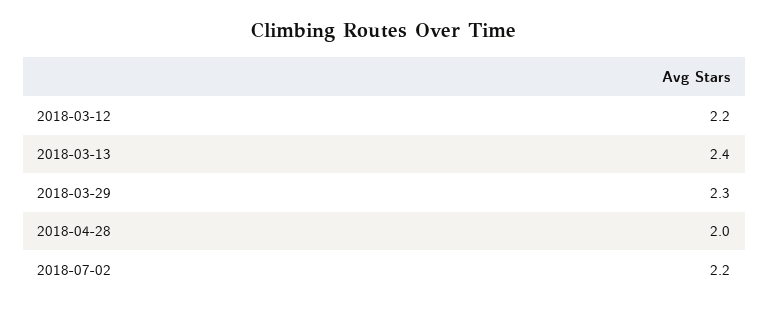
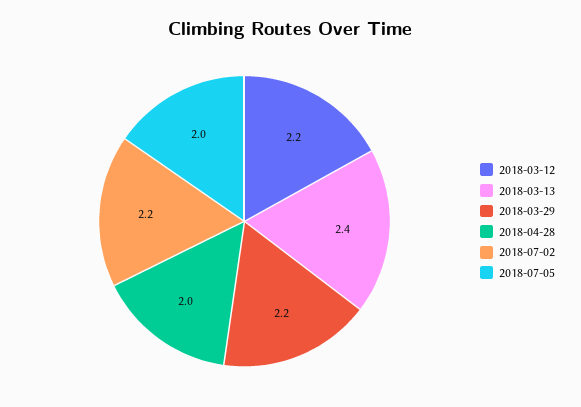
2018-03-29: 2.3 -> 2.2
2018-07-05: none -> 2

